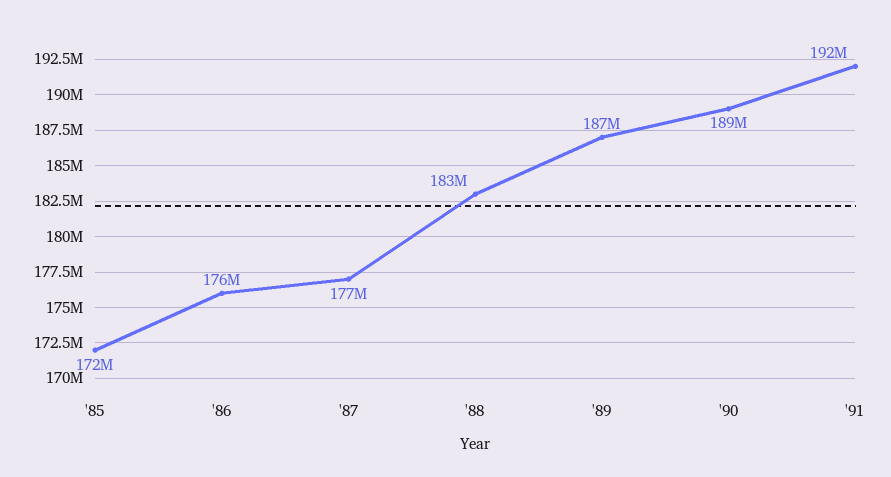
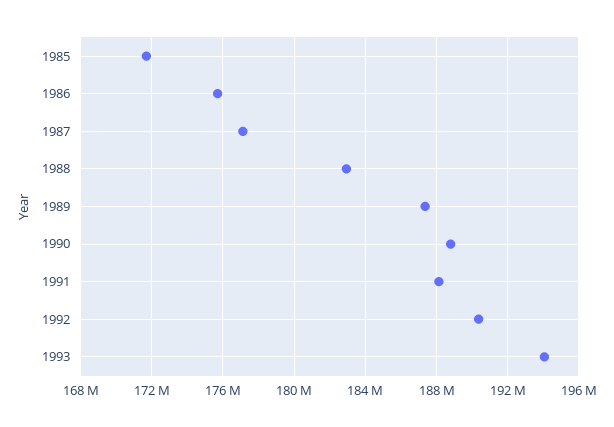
'91: 192000000 -> 188000000
1992: none -> 190500000
1993: none -> 194000000

